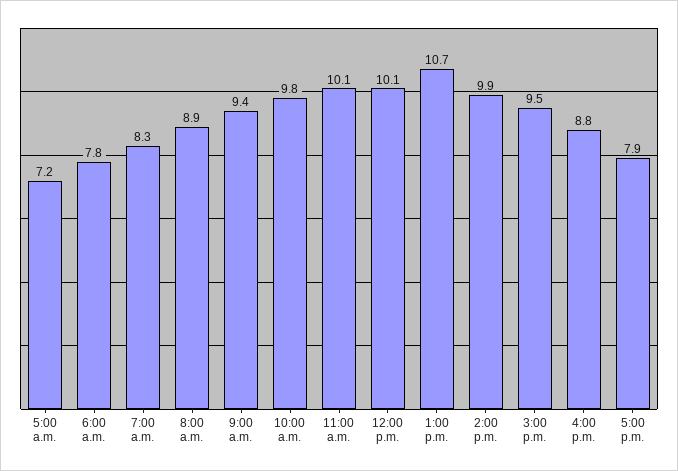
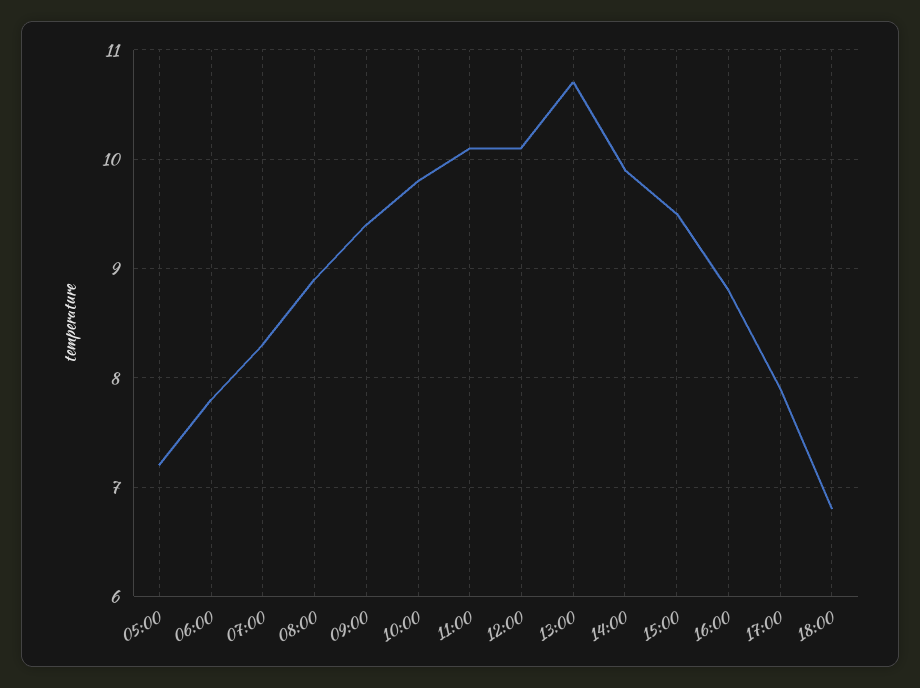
18:00: none -> 6.8

